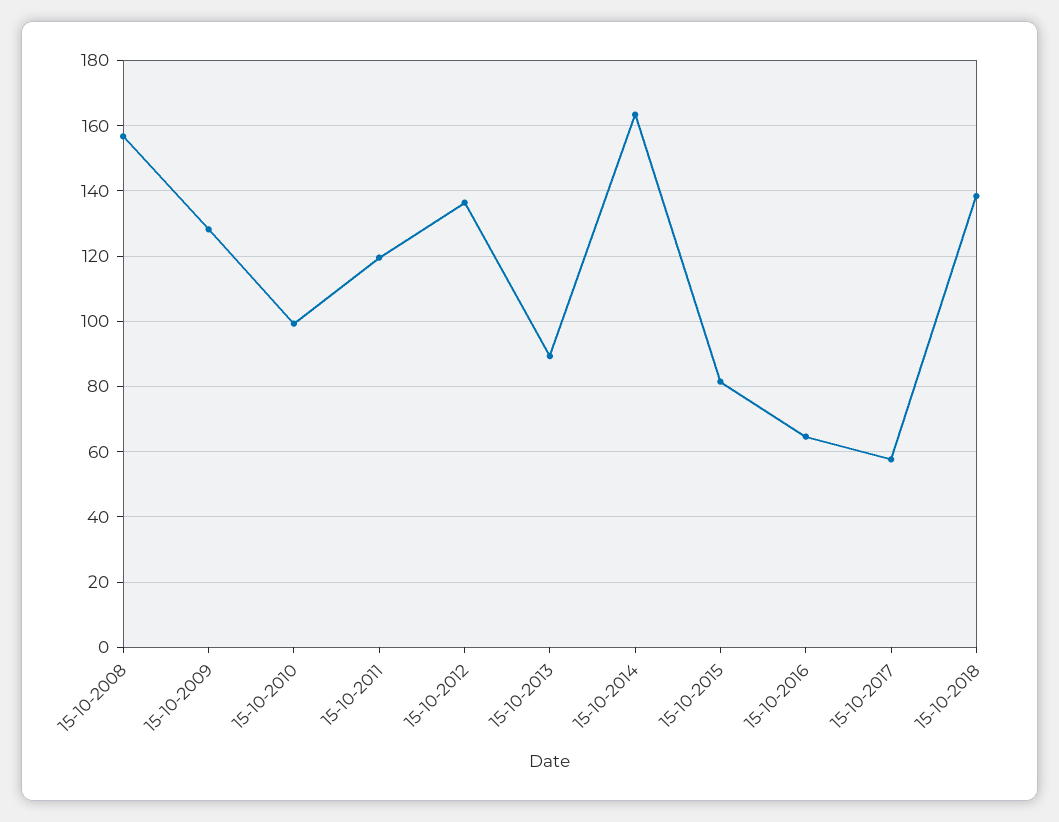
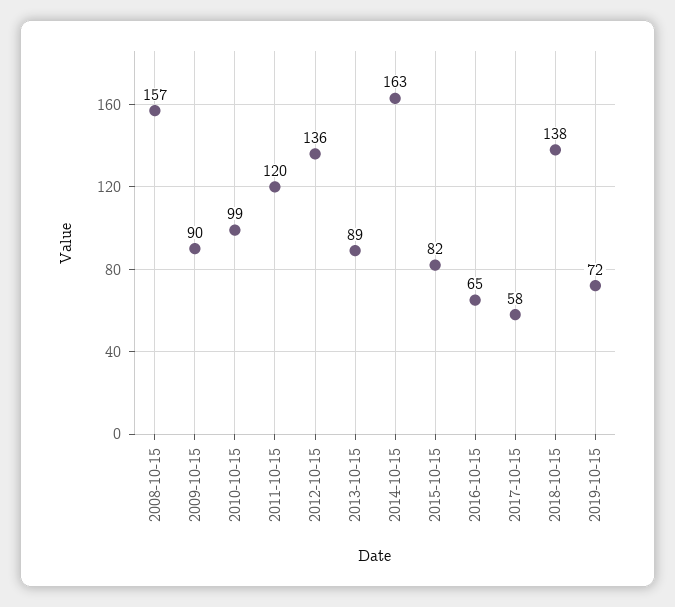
15-10-2009: 128 -> 90
2019-10-15: none -> 72

